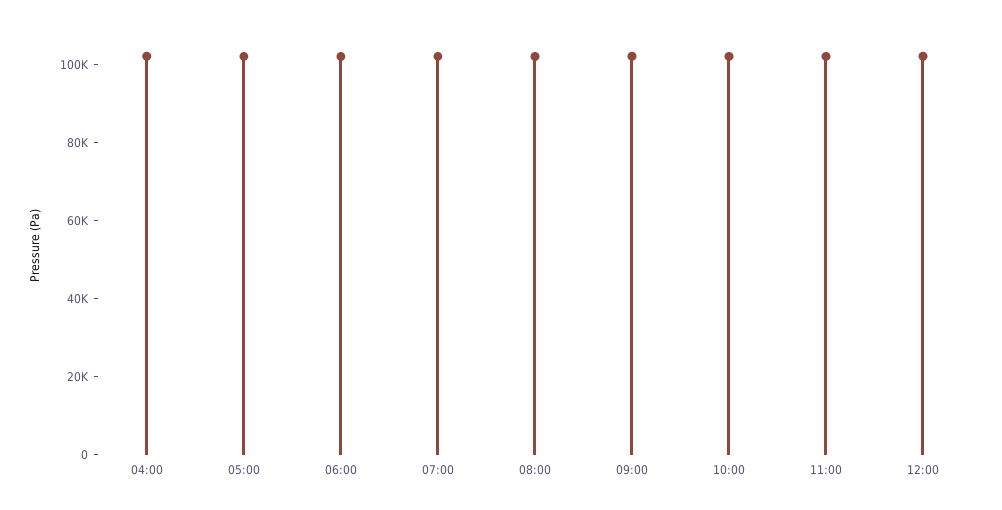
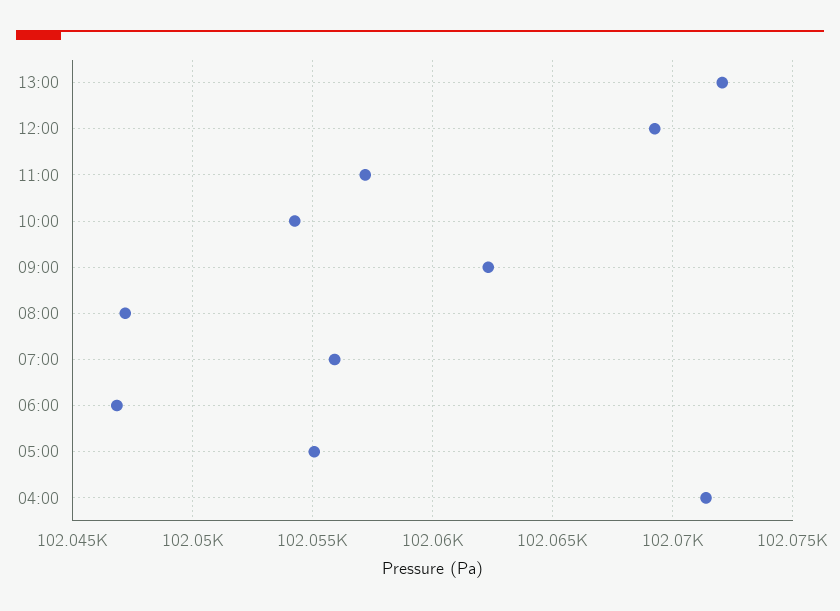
13:00: none -> 102072

